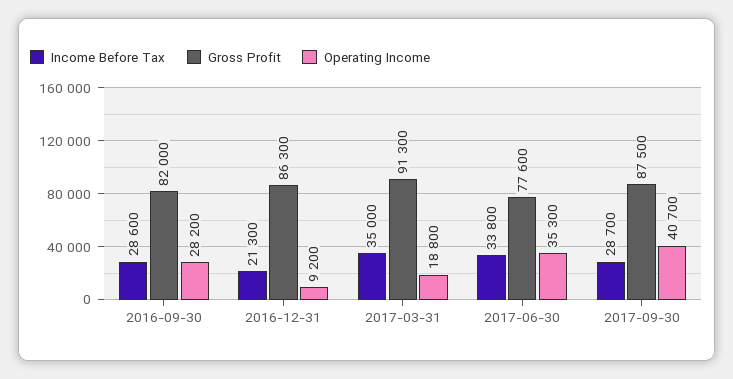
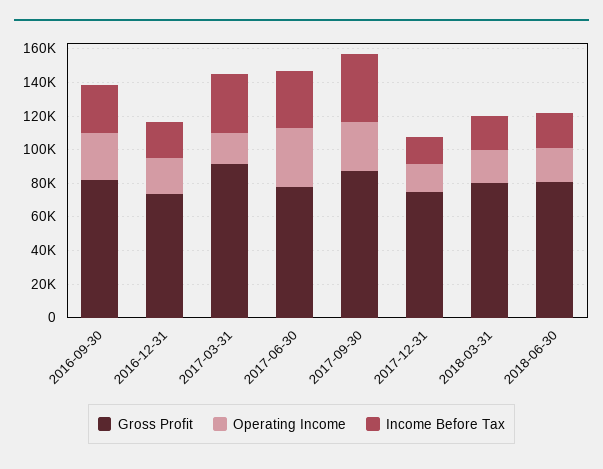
Gross Profit, 2016-12-31: 86300 -> 75000
Operating Income, 2016-12-31: 9200 -> 20000
Income Before Tax, 2017-09-30: 28700 -> 40000
Operating Income, 2017-09-30: 40700 -> 30000
Gross Profit, 2017-12-31: none -> 75000
Operating Income, 2017-12-31: none -> 15000
Income Before Tax, 2017-12-31: none -> 15000
Gross Profit, 2018-03-31: none -> 80000
Operating Income, 2018-03-31: none -> 20000
Income Before Tax, 2018-03-31: none -> 20000
Gross Profit, 2018-06-30: none -> 80000
Operating Income, 2018-06-30: none -> 20000
Income Before Tax, 2018-06-30: none -> 20000

